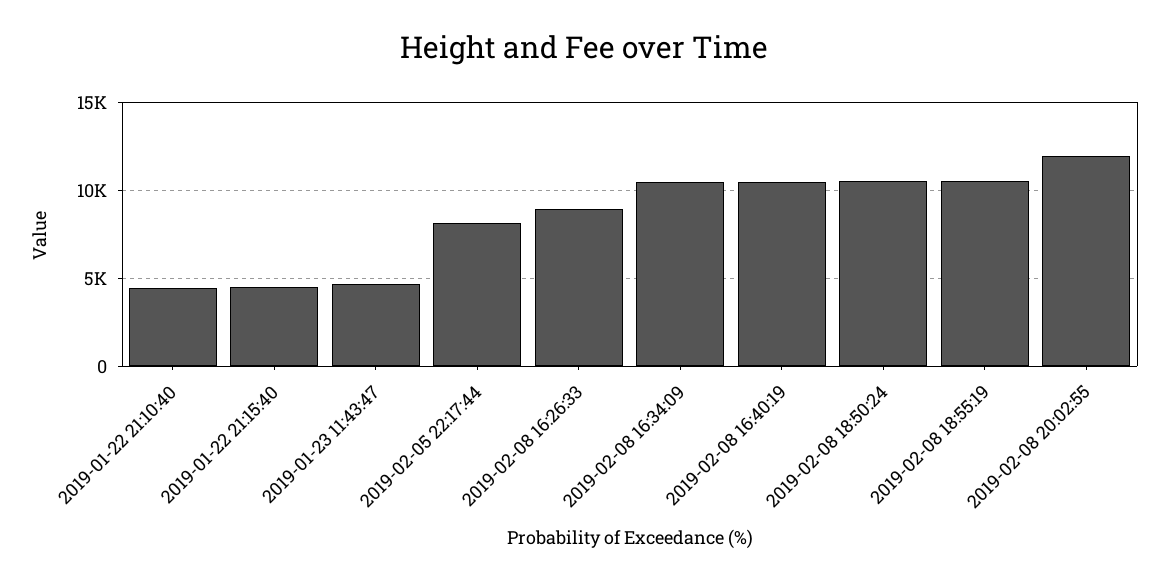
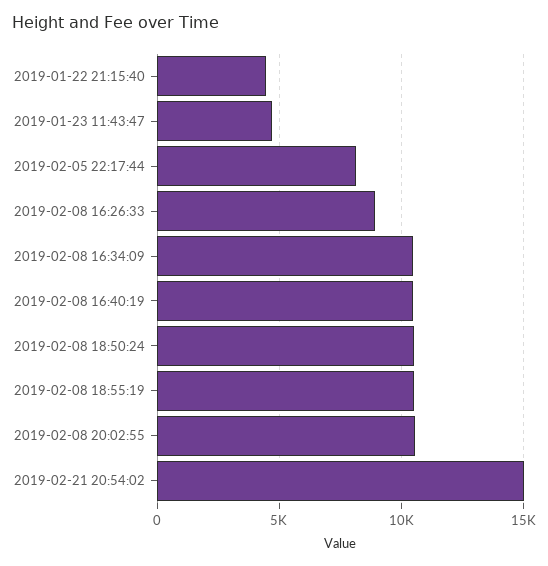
2019-01-22 21:10:40: 4500 -> none
2019-02-08 20:02:55: 12000 -> 10500
2019-02-21 20:54:02: none -> 15000

